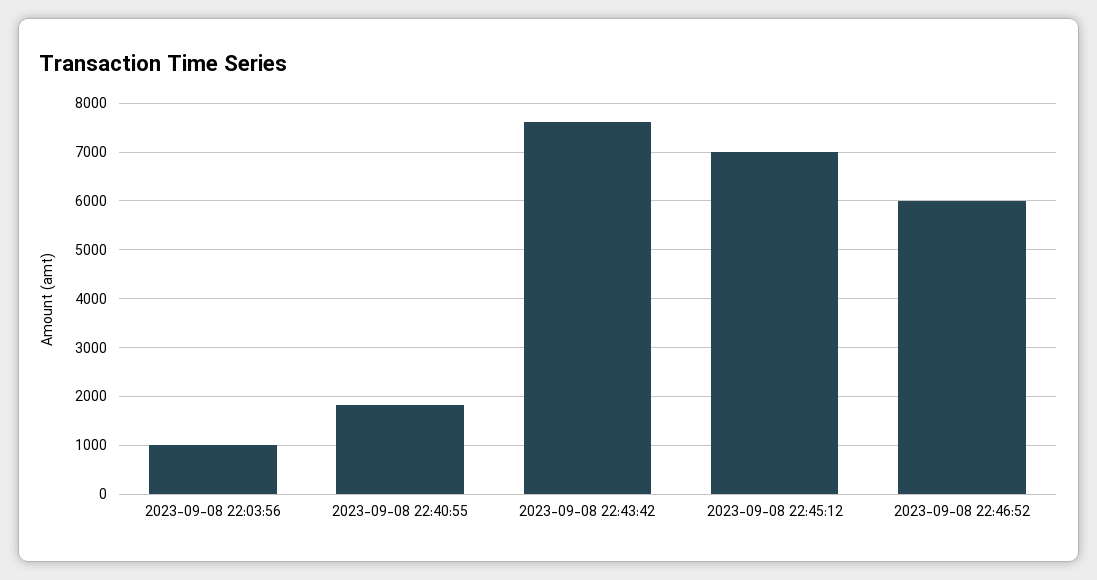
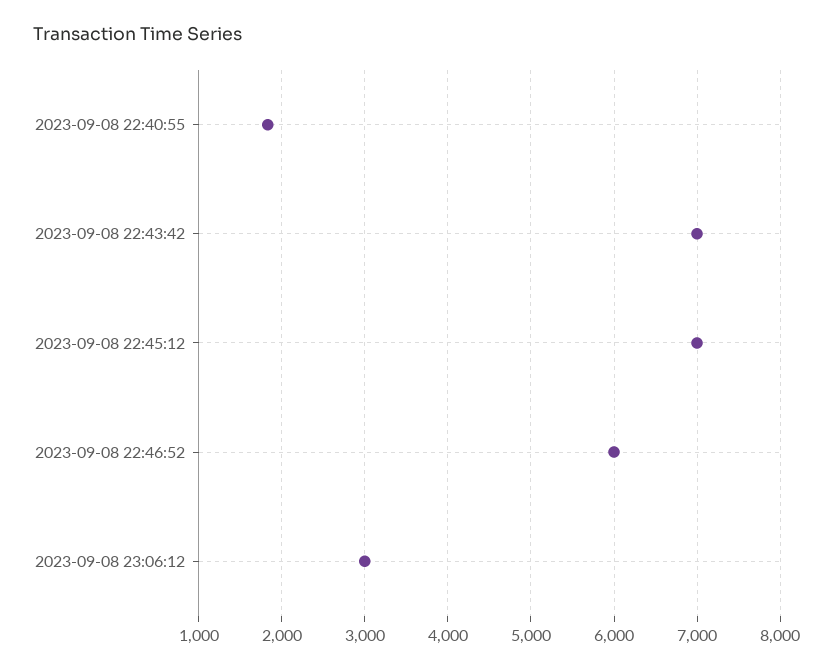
2023-09-08 22:03:56: 1000 -> none
2023-09-08 22:43:42: 7600 -> 7000
2023-09-08 23:06:12: none -> 3000

